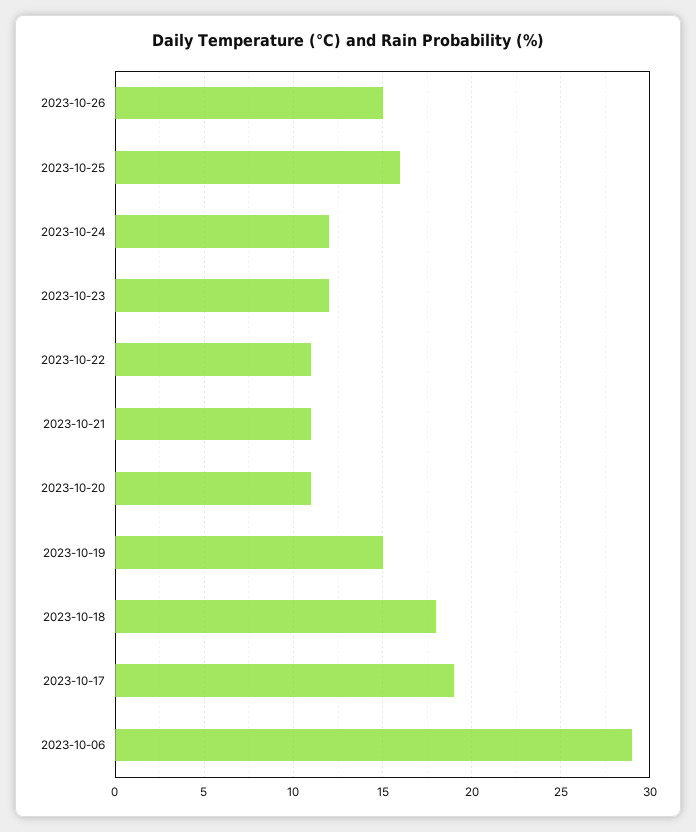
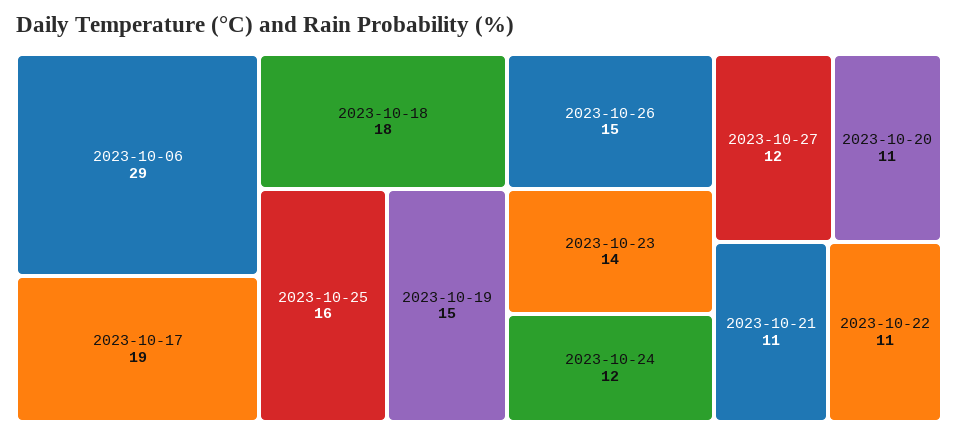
2023-10-23: 12 -> 14
2023-10-27: none -> 12

